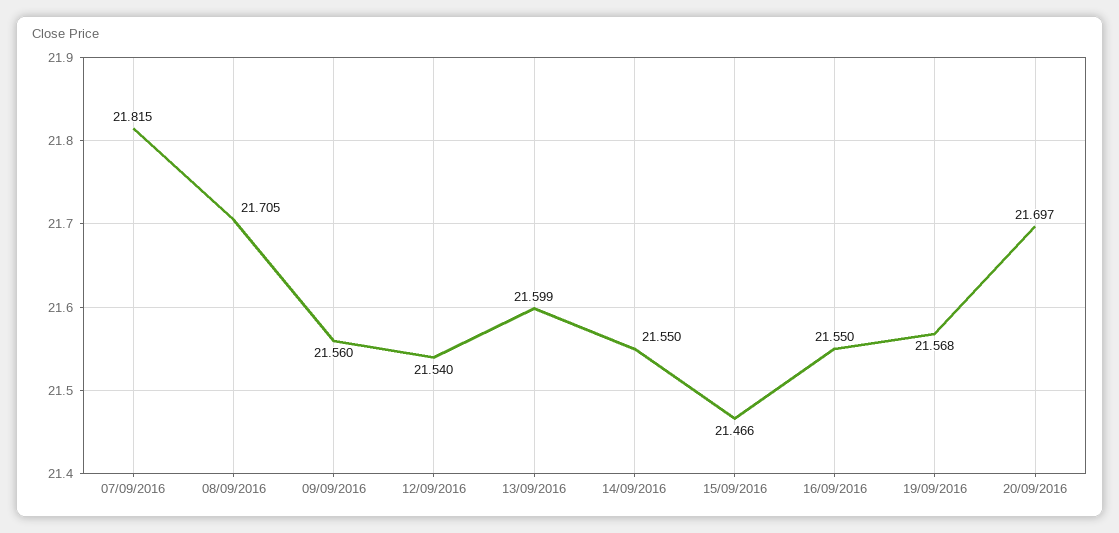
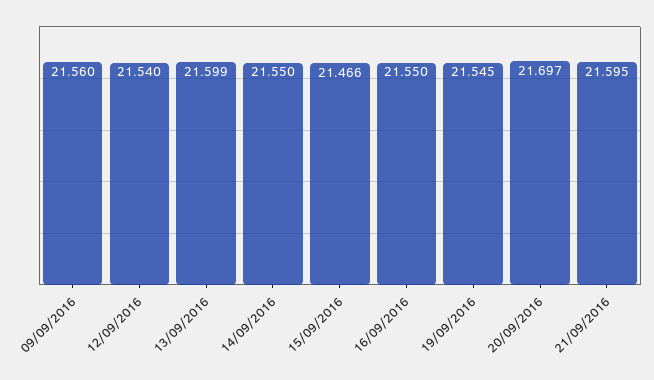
07/09/2016: 21.815 -> none
08/09/2016: 21.705 -> none
19/09/2016: 21.568 -> 21.545
21/09/2016: none -> 21.595

